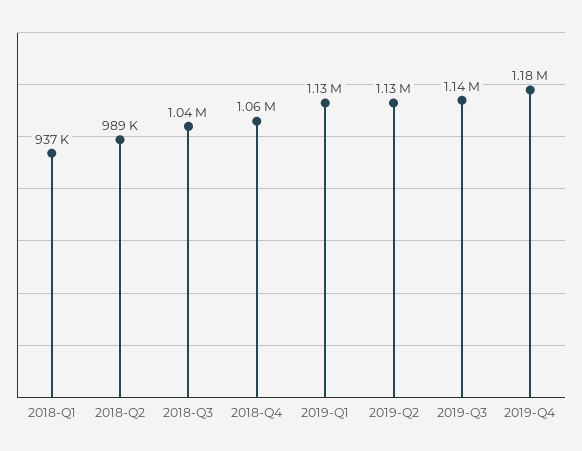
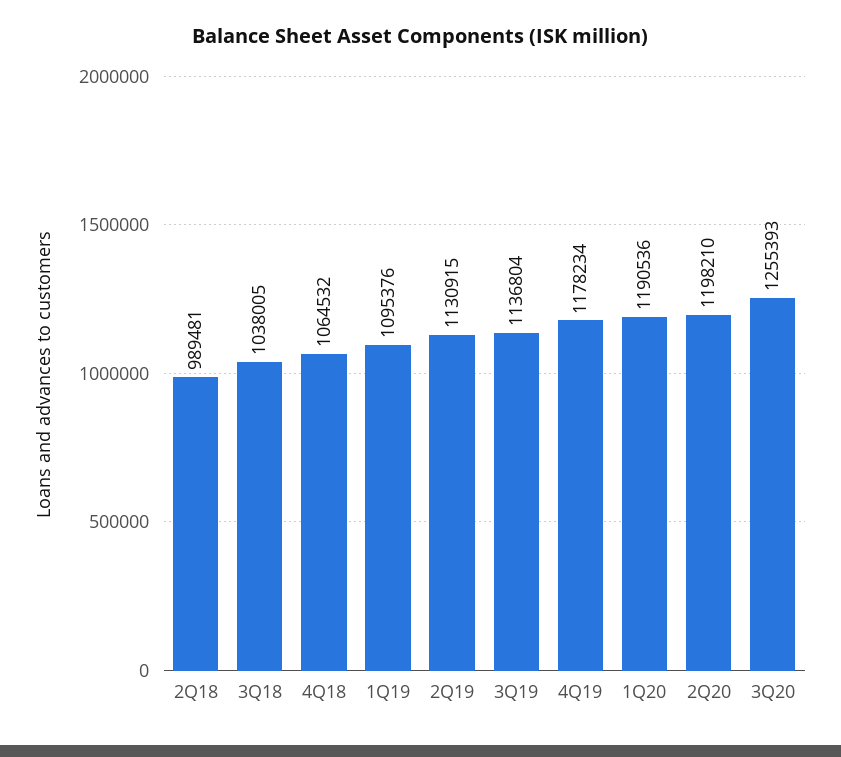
2018-Q1: 937000 -> none
2019-Q1: 1130000 -> 1095376
1Q20: none -> 1190536
2Q20: none -> 1198210
3Q20: none -> 1255393

